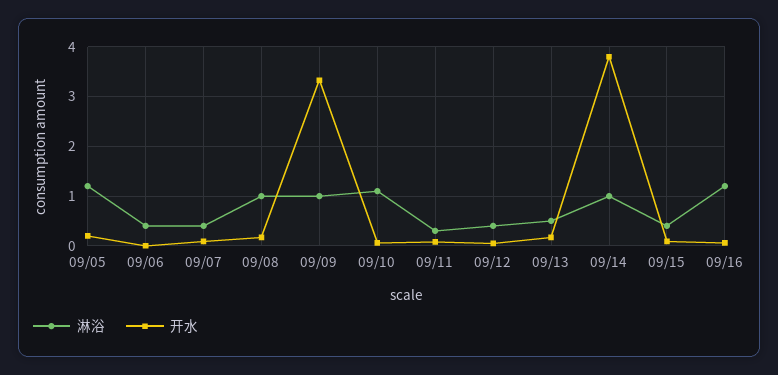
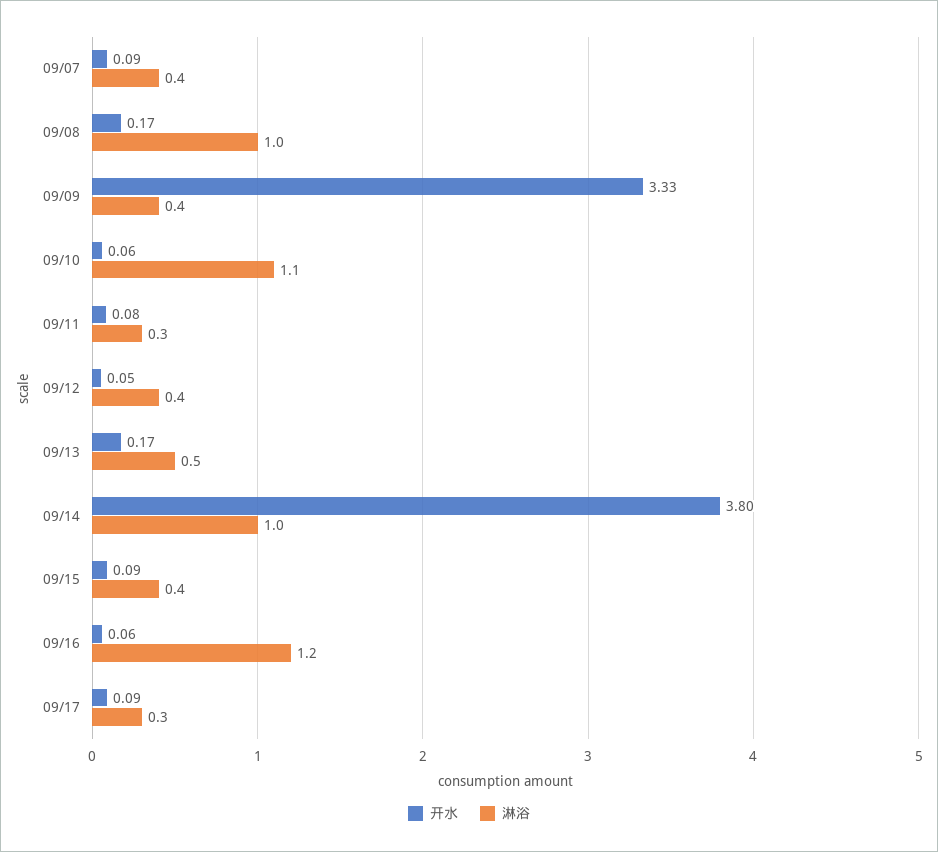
淋浴, 09/05: 1.2 -> none
开水, 09/05: 0.2 -> none
淋浴, 09/06: 0.4 -> none
开水, 09/06: 0 -> none
淋浴, 09/09: 1 -> 0.4
开水, 09/17: none -> 0.09
淋浴, 09/17: none -> 0.3

